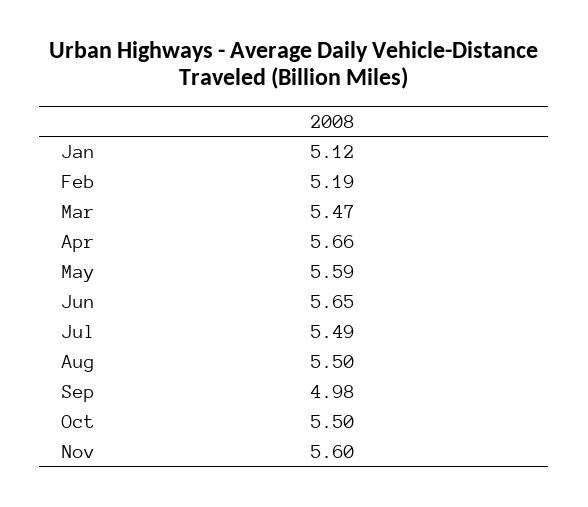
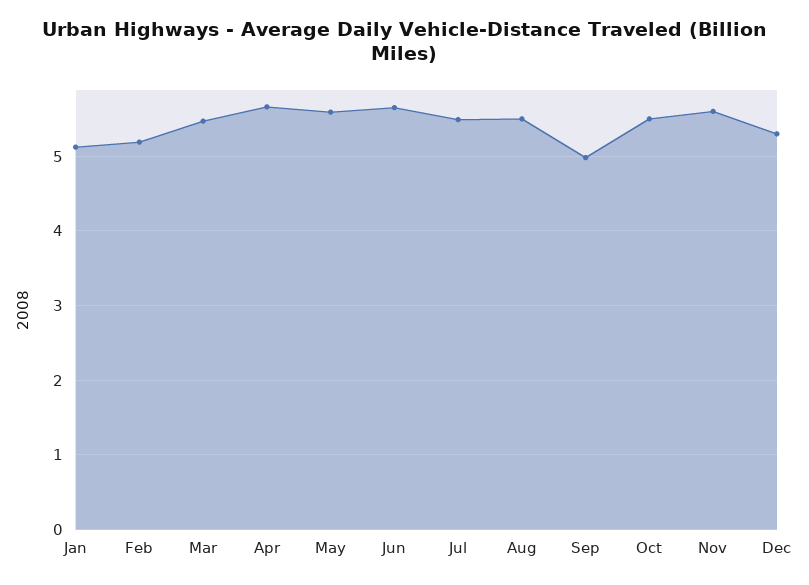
Dec: none -> 5.3

